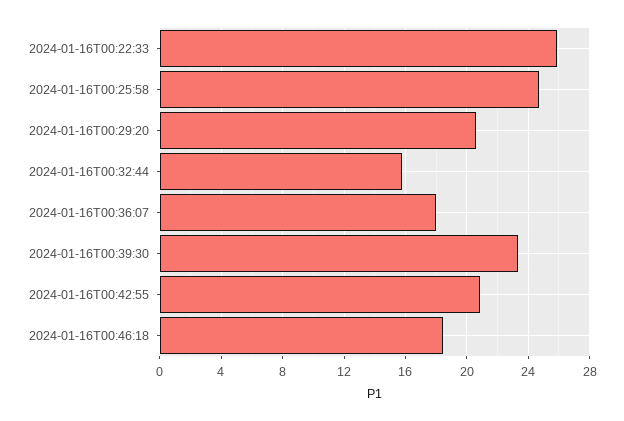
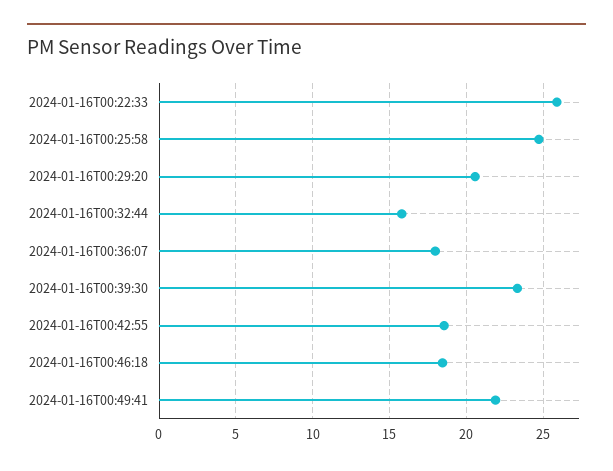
2024-01-16T00:42:55: 21 -> 18.5
2024-01-16T00:49:41: none -> 22

